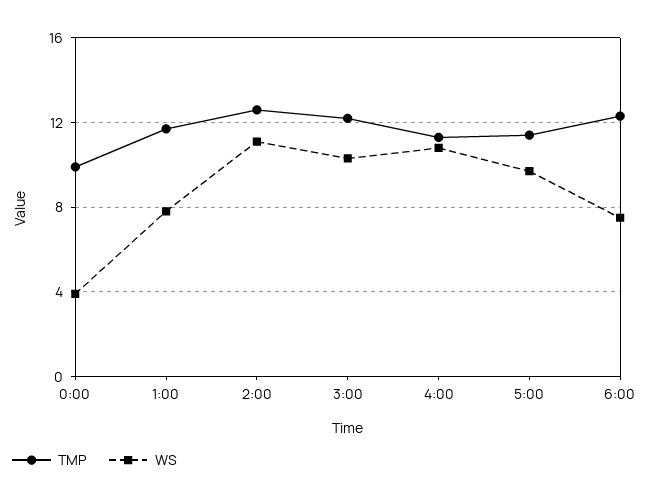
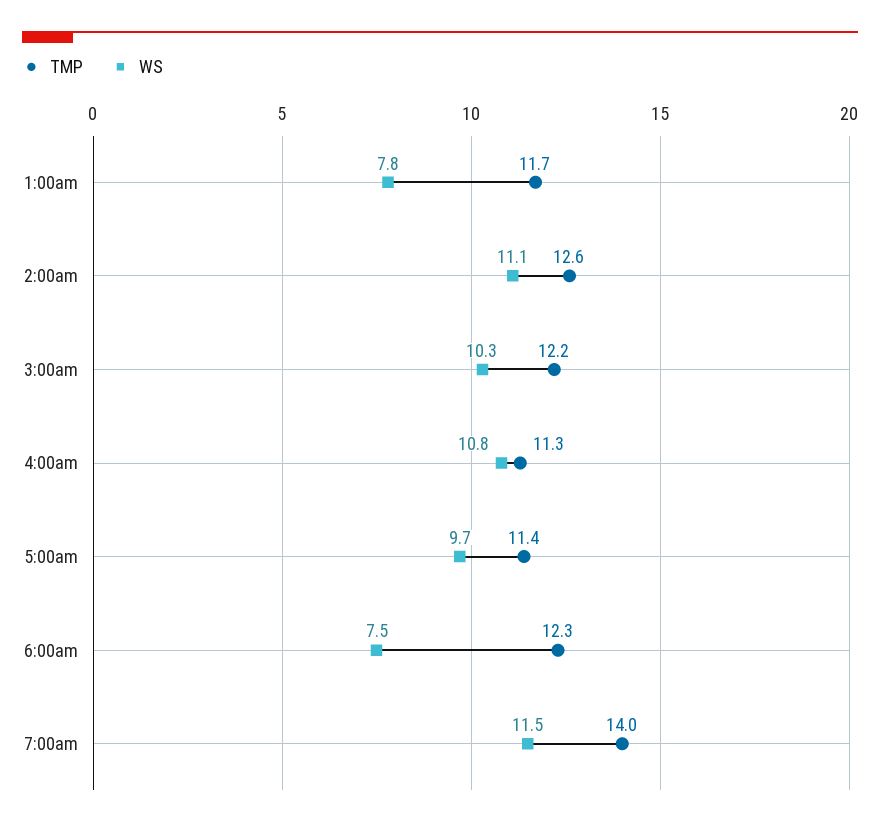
TMP, 0:00: 10 -> none
WS, 0:00: 4 -> none
TMP, 7:00am: none -> 14
WS, 7:00am: none -> 11.5

